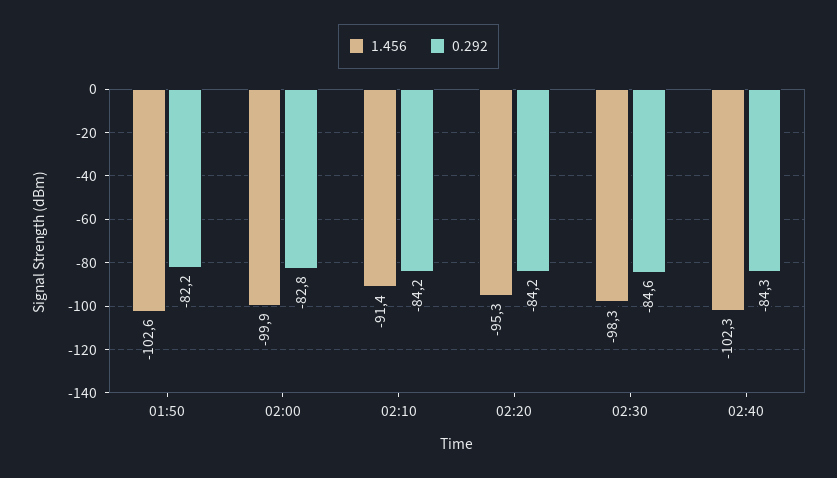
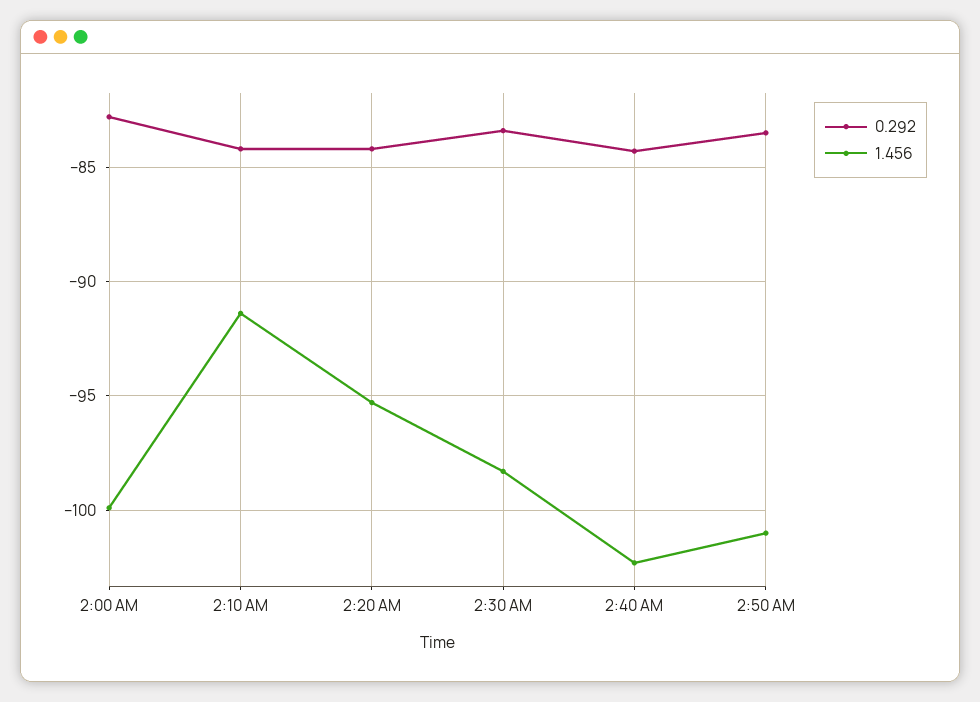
1.456, 01:50: -102.6 -> none
0.292, 01:50: -82.2 -> none
0.292, 02:30: -84.6 -> -83.5
0.292, 2:50 AM: none -> -83.5
1.456, 2:50 AM: none -> -101

